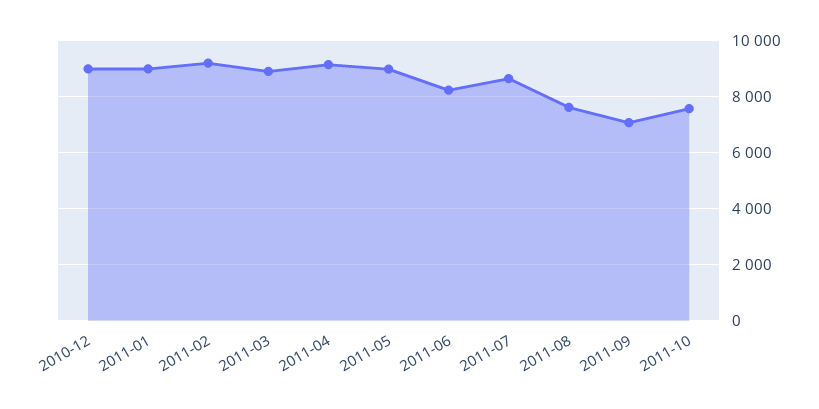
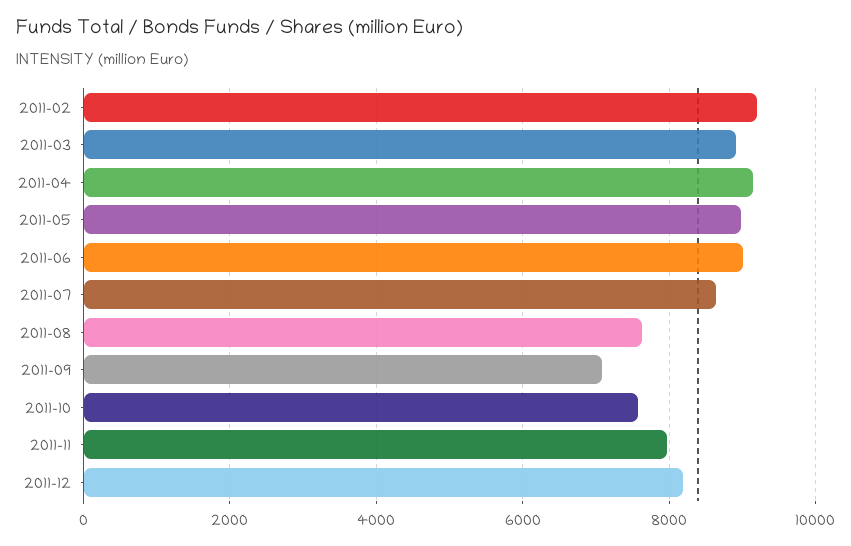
2010-12: 9000 -> none
2011-01: 9000 -> none
2011-06: 8250 -> 9000
2011-11: none -> 8000
2011-12: none -> 8200

